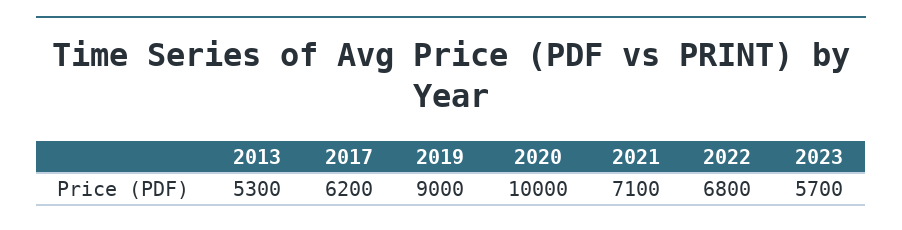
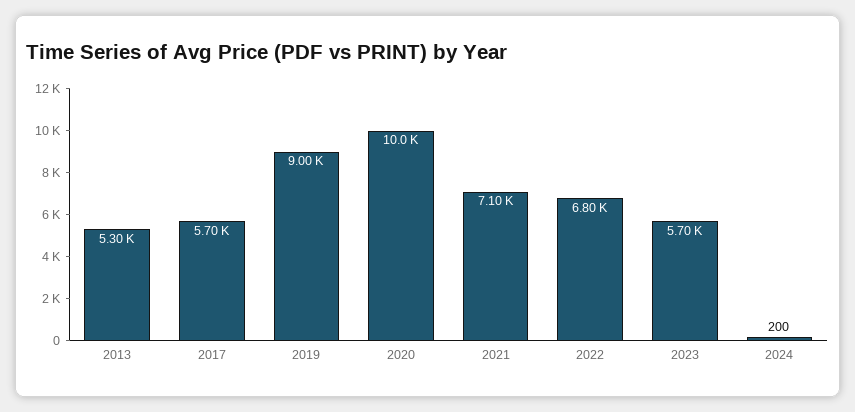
2017: 6200 -> 5700
2024: none -> 200

